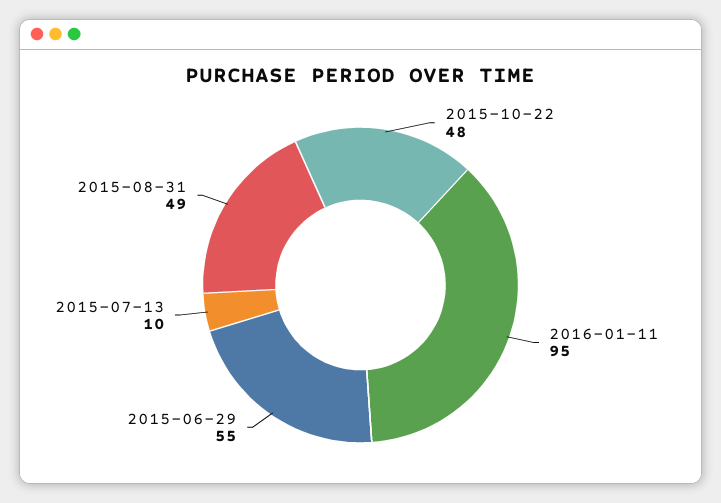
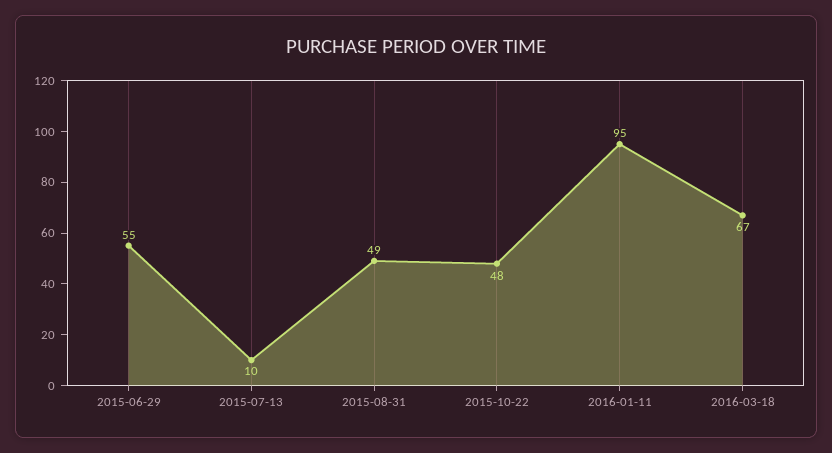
2016-03-18: none -> 67

